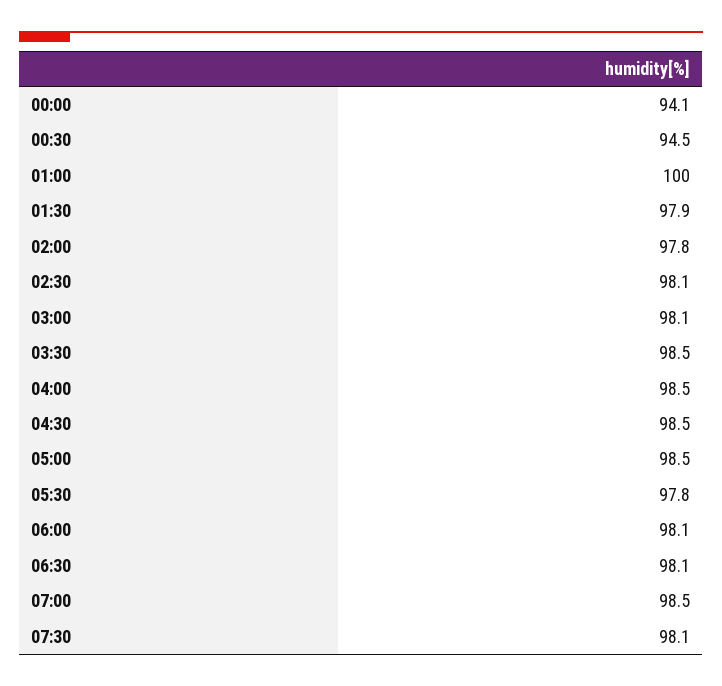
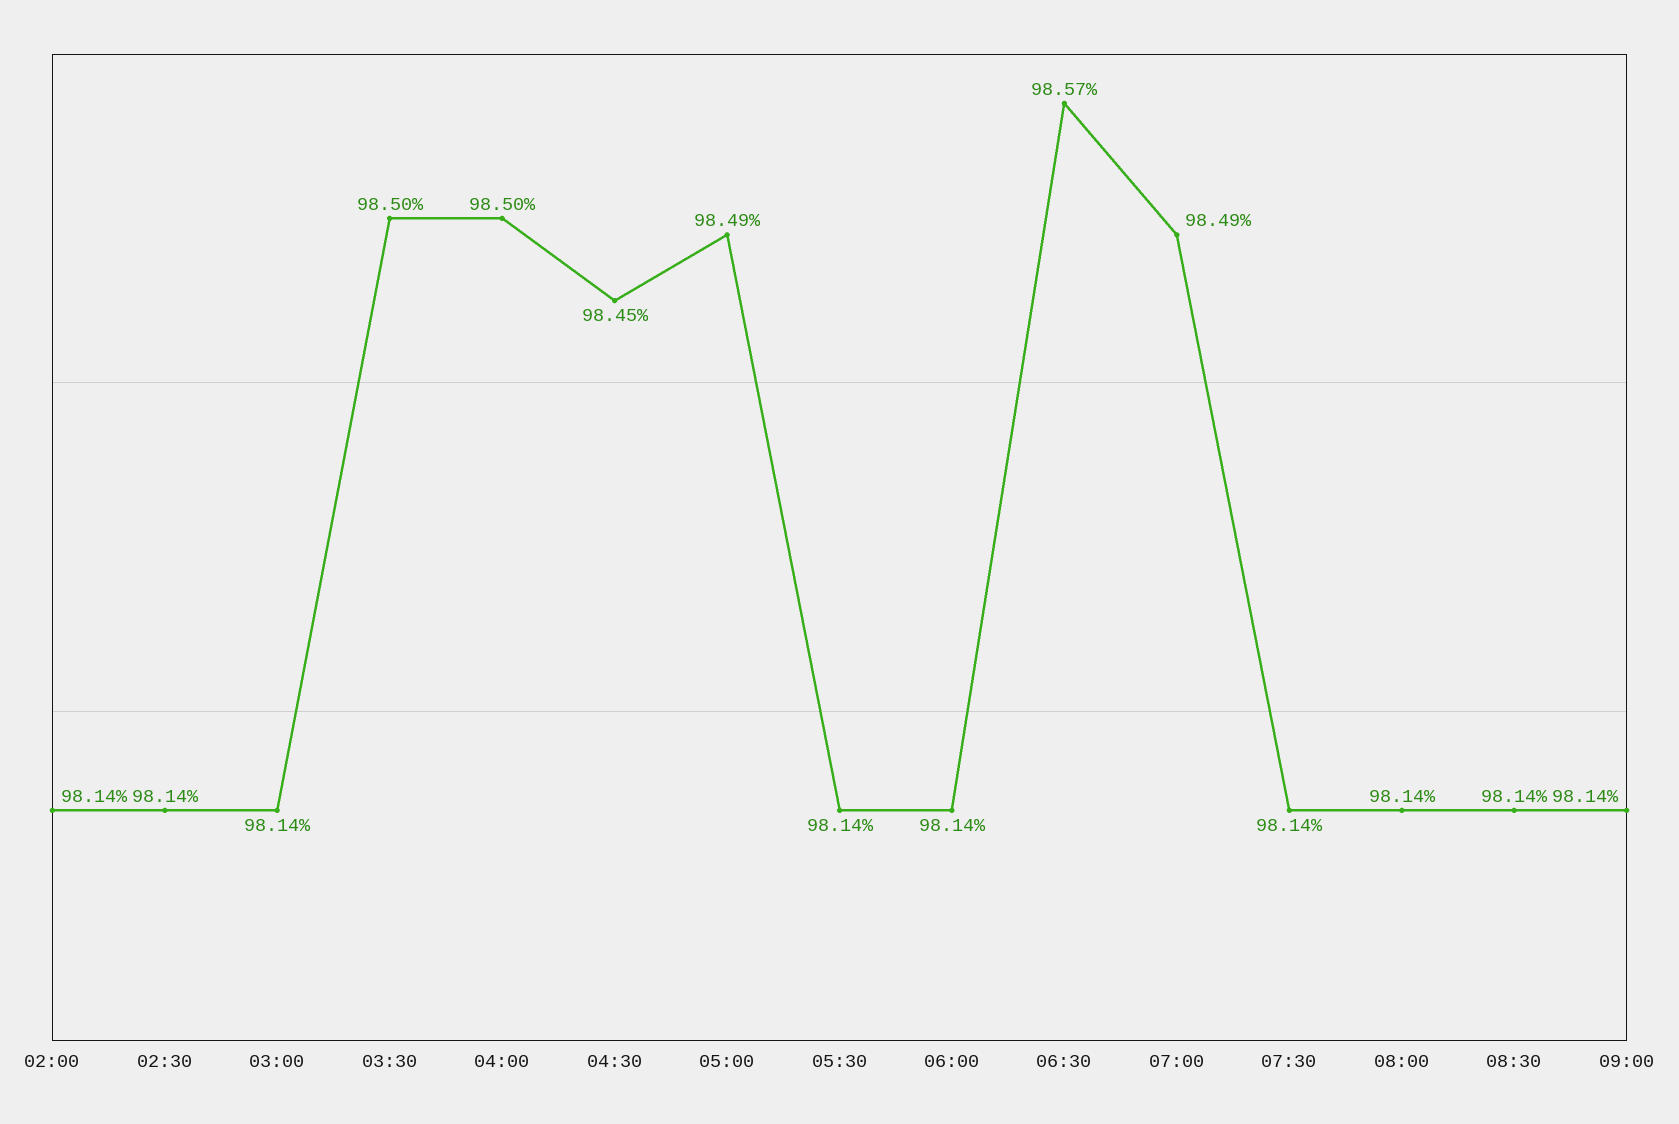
00:00: 94.1 -> none
00:30: 94.5 -> none
01:00: 100 -> none
01:30: 97.9 -> none
02:00: 97.8 -> 98.14
05:30: 97.8 -> 98.14
06:30: 98.1 -> 98.57
08:00: none -> 98.14
08:30: none -> 98.14
09:00: none -> 98.14

